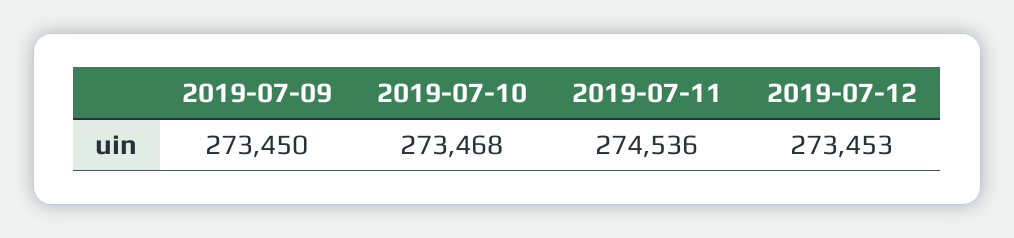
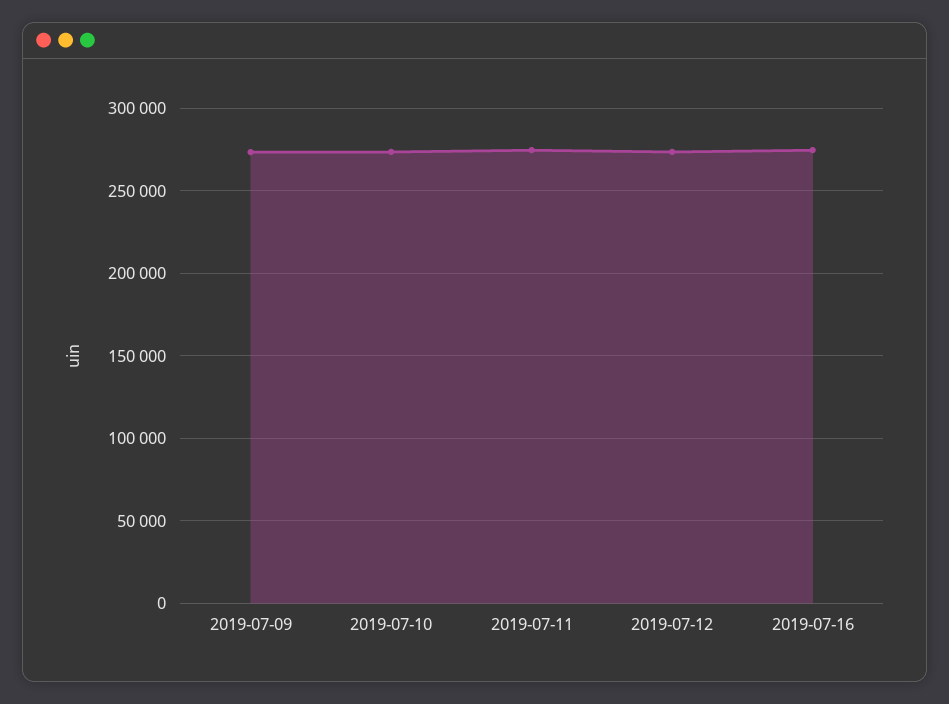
2019-07-16: none -> 275000

